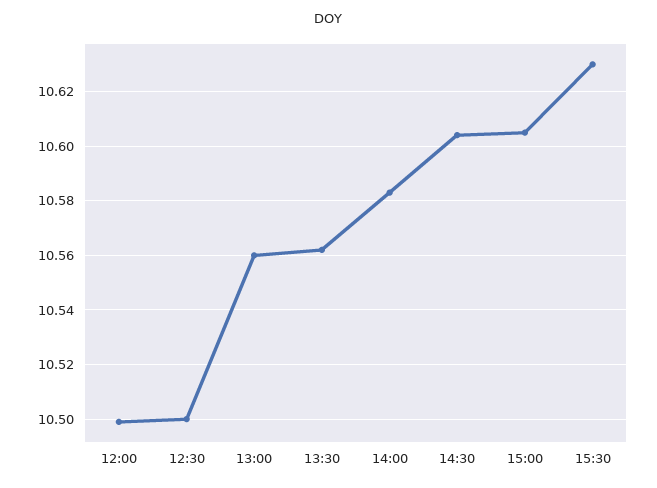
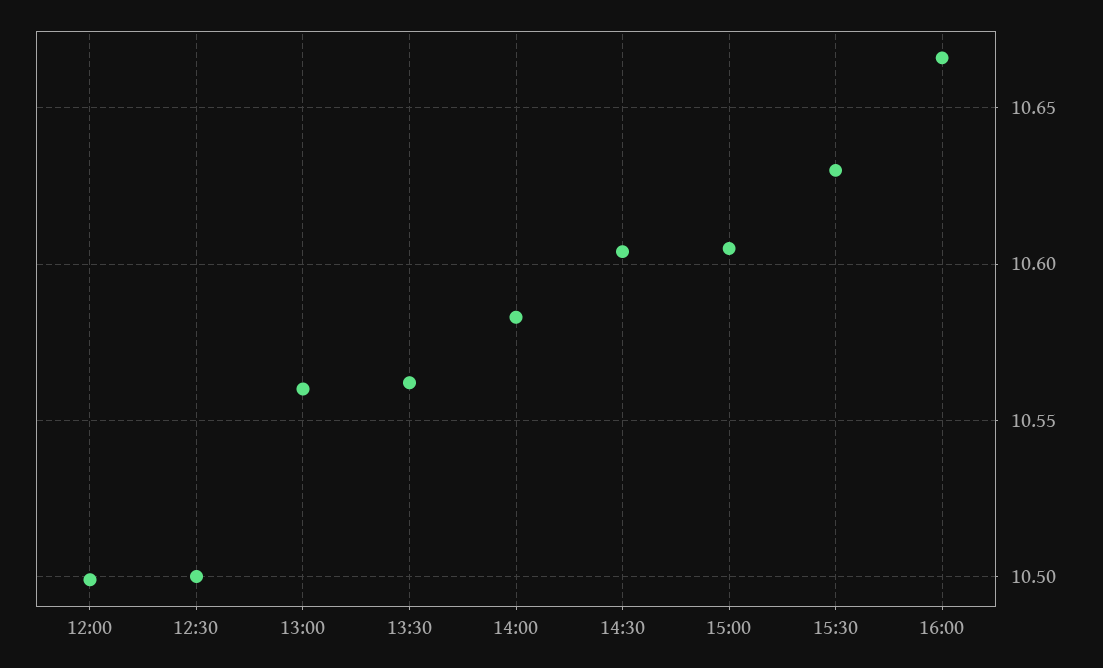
16:00: none -> 10.665

